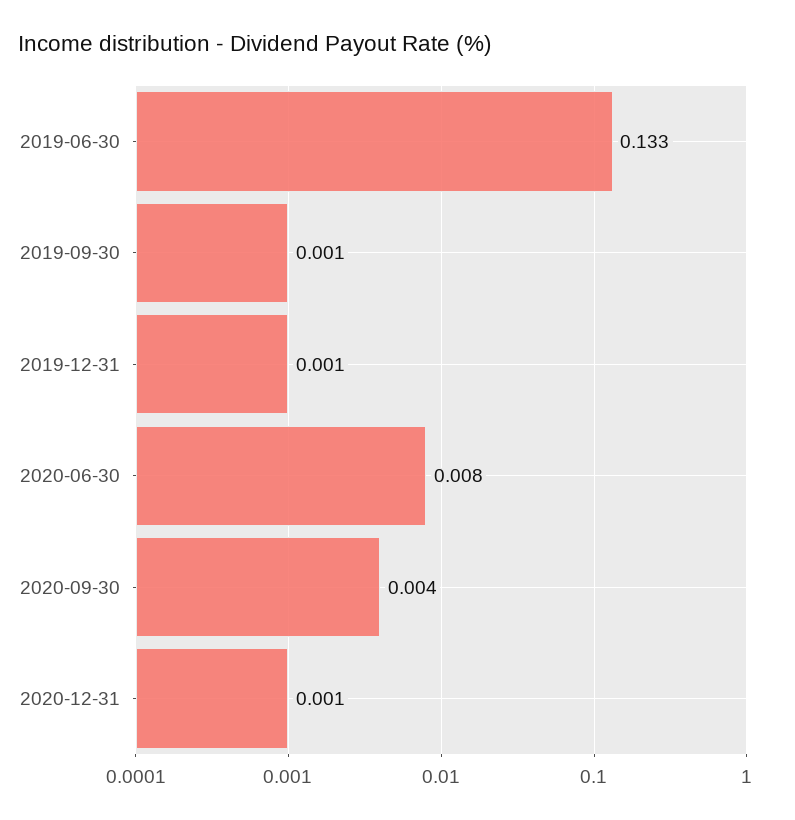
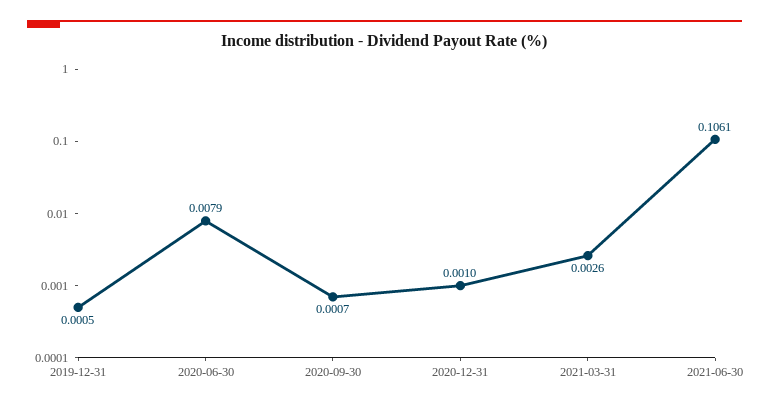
2019-06-30: 0.133 -> none
2019-09-30: 0.001 -> none
2020-09-30: 0.004 -> 0.0007
2021-03-31: none -> 0.0026
2021-06-30: none -> 0.1061

